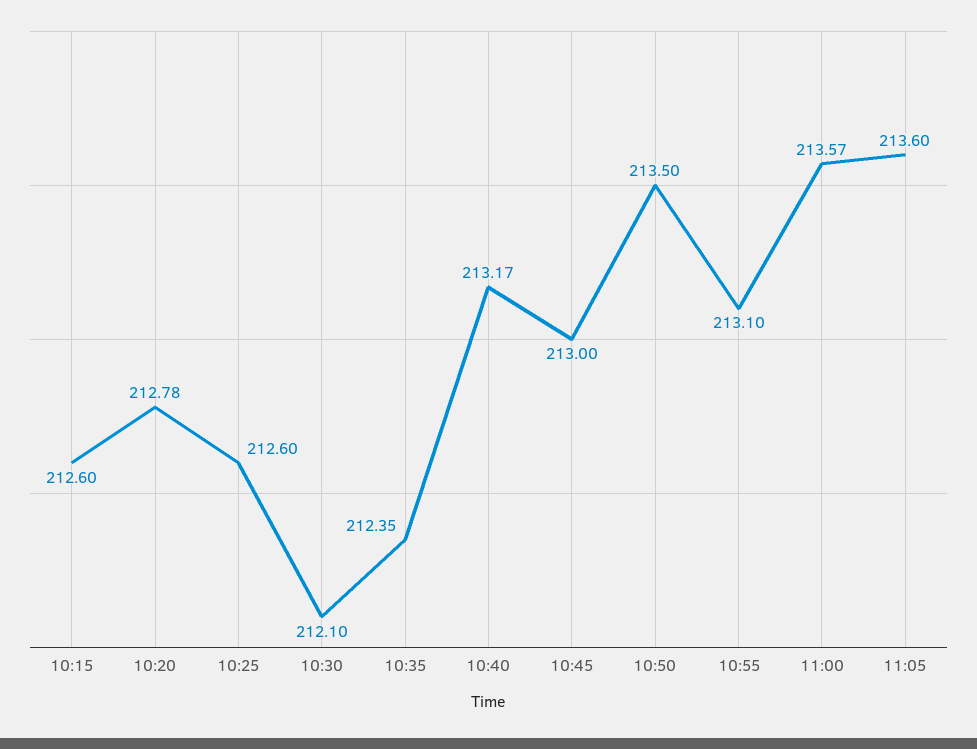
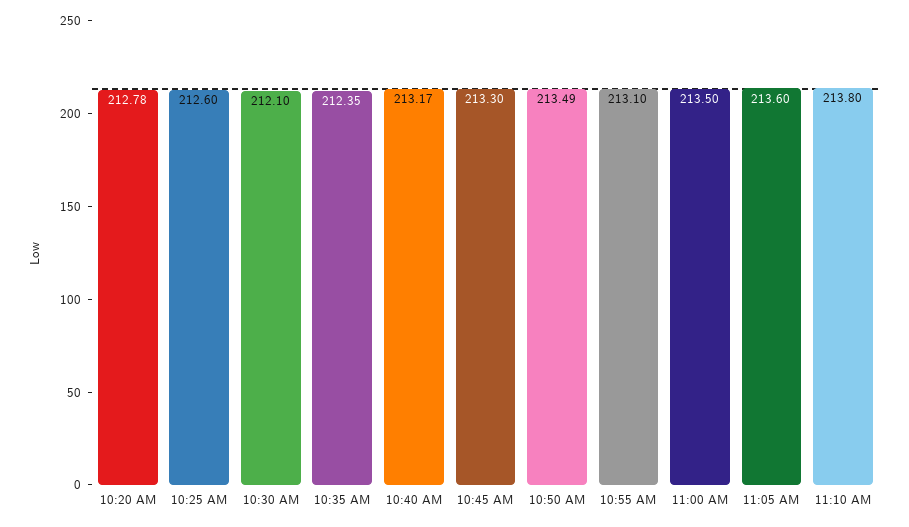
10:15: 212.6 -> none
10:45: 213 -> 213.3
10:50: 213.5 -> 213.49
11:00: 213.57 -> 213.5
11:10 AM: none -> 213.8

